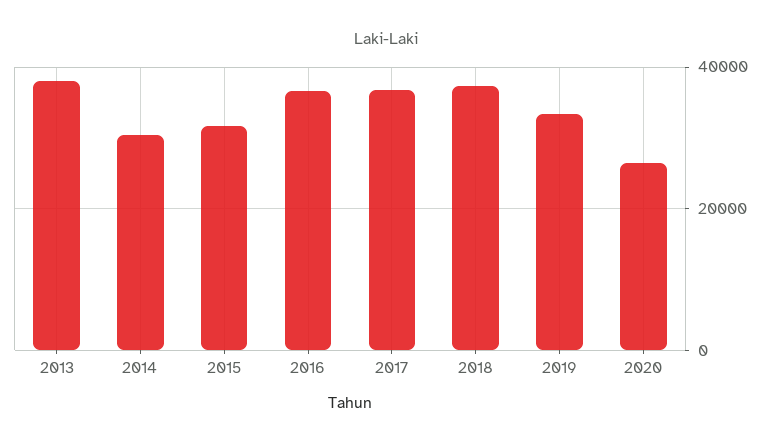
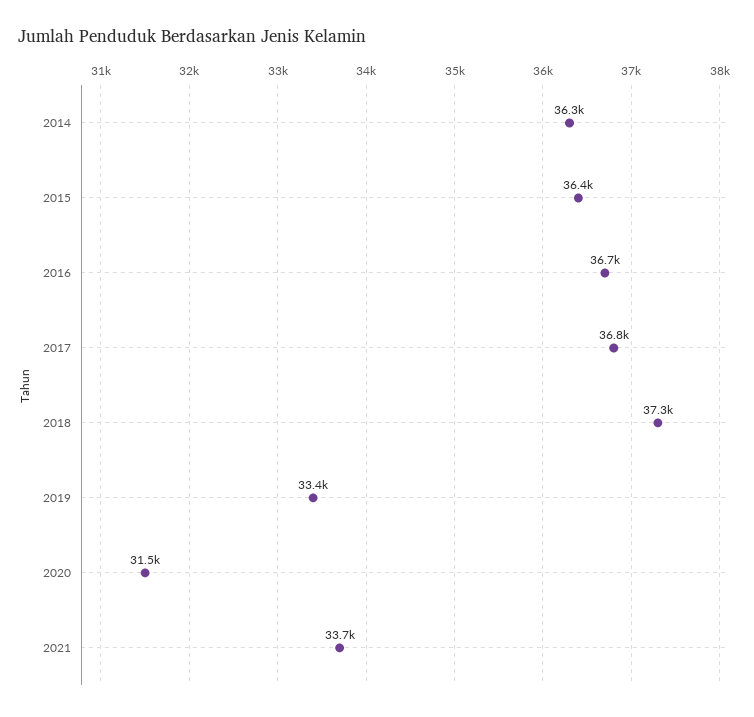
2013: 38000 -> none
2014: 30000 -> 36300
2015: 32000 -> 36400
2020: 26000 -> 31500
2021: none -> 33700

